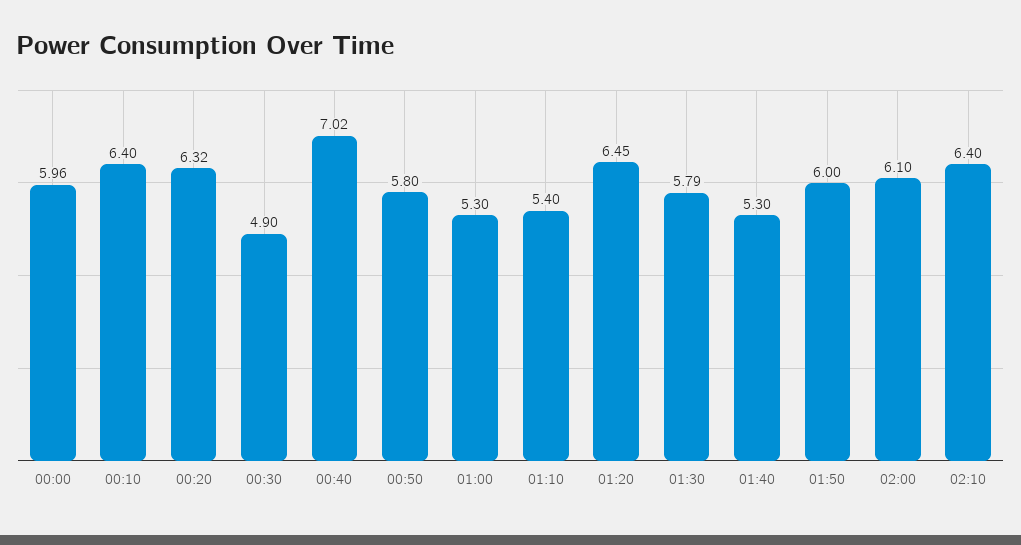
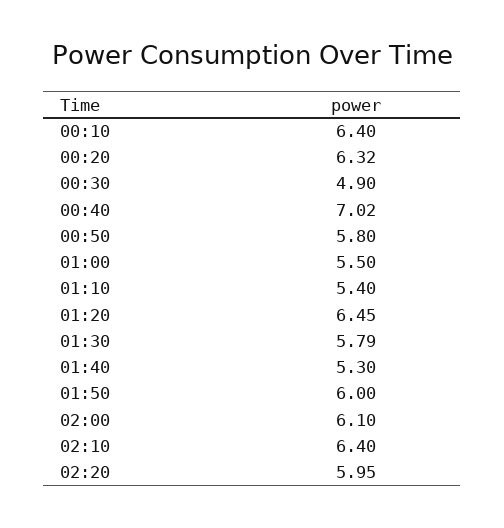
00:00: 5.96 -> none
01:00: 5.3 -> 5.5
02:20: none -> 5.95

